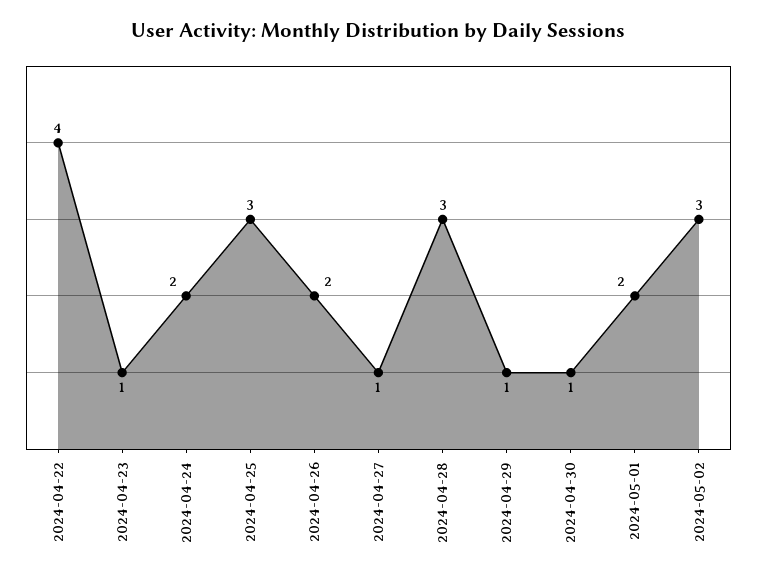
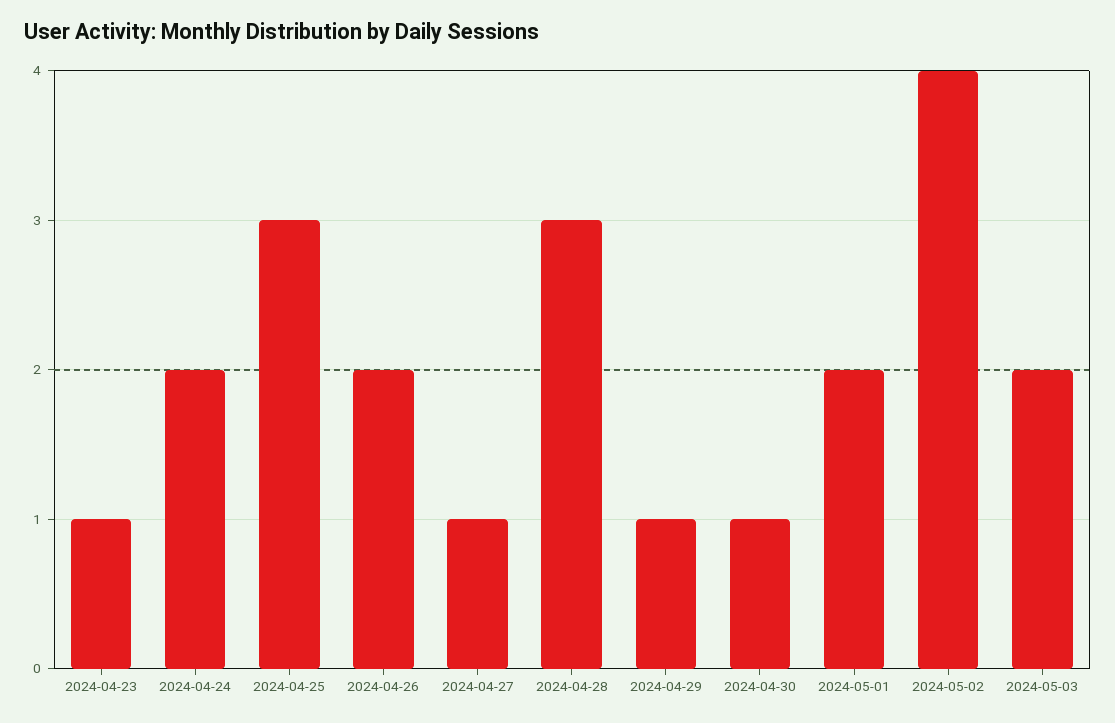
2024-04-22: 4 -> none
2024-05-02: 3 -> 4
2024-05-03: none -> 2

